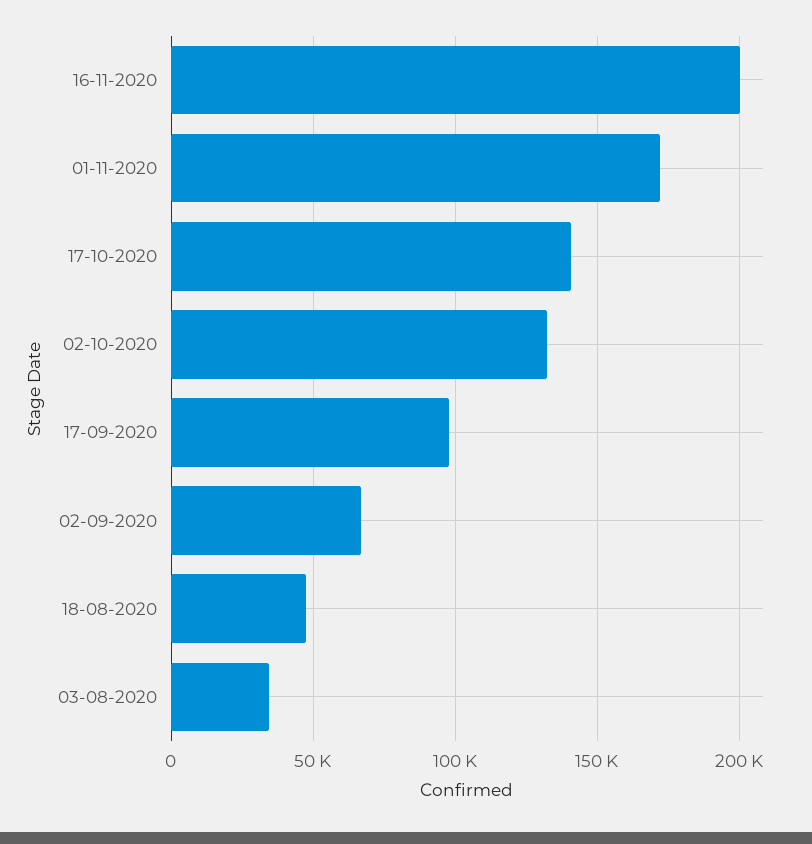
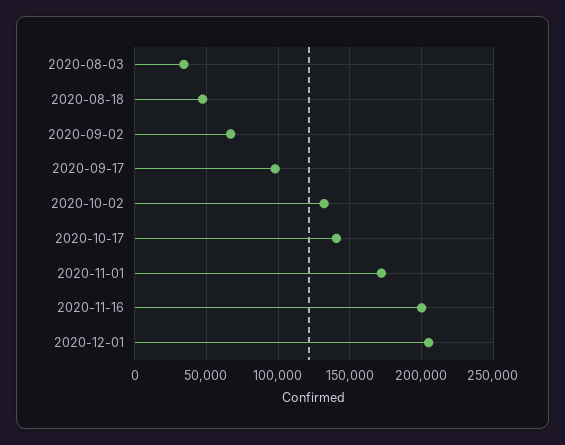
2020-12-01: none -> 205000

